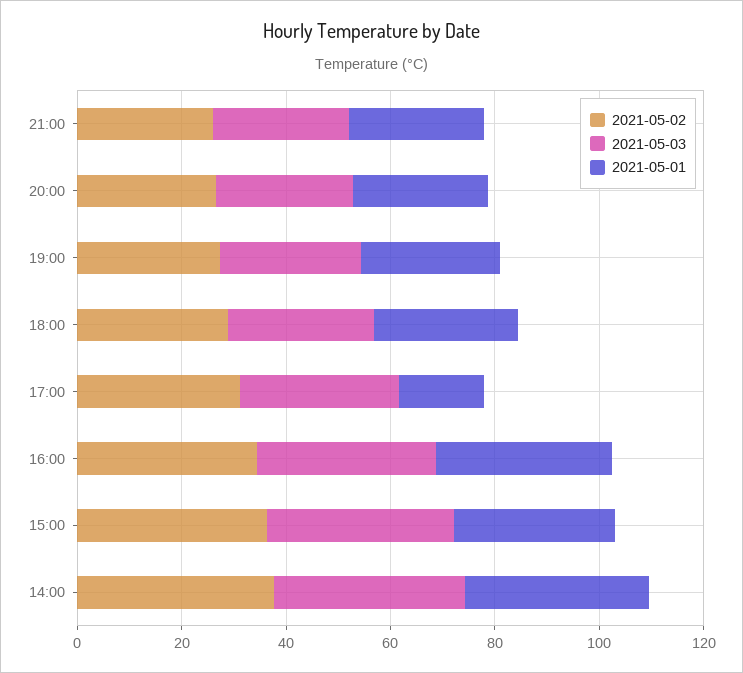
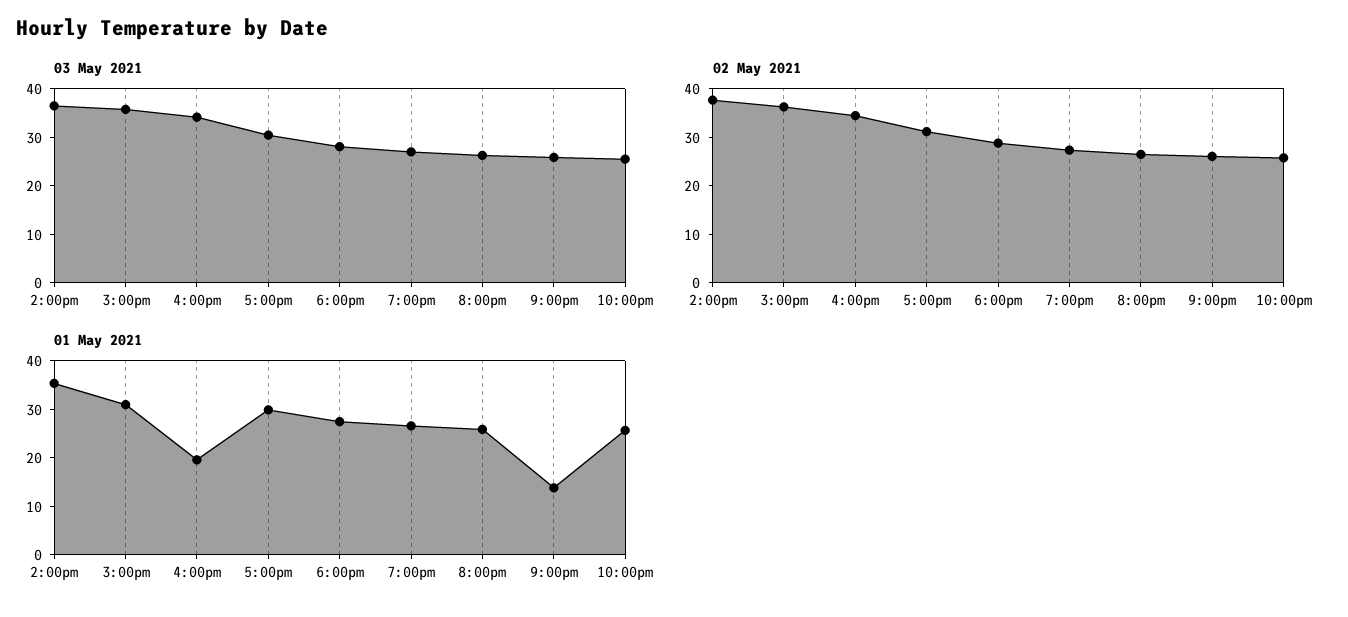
2021-05-01, 21:00: 25 -> 14
2021-05-01, 17:00: 15 -> 30
2021-05-01, 16:00: 35 -> 20
2021-05-03, 10:00pm: none -> 26
2021-05-02, 10:00pm: none -> 26
2021-05-01, 10:00pm: none -> 26

